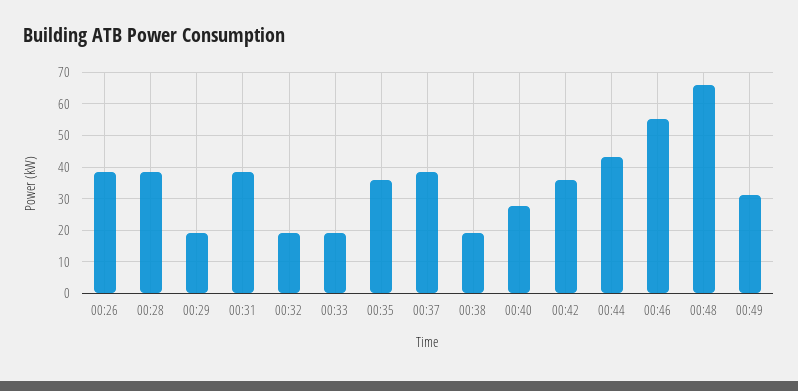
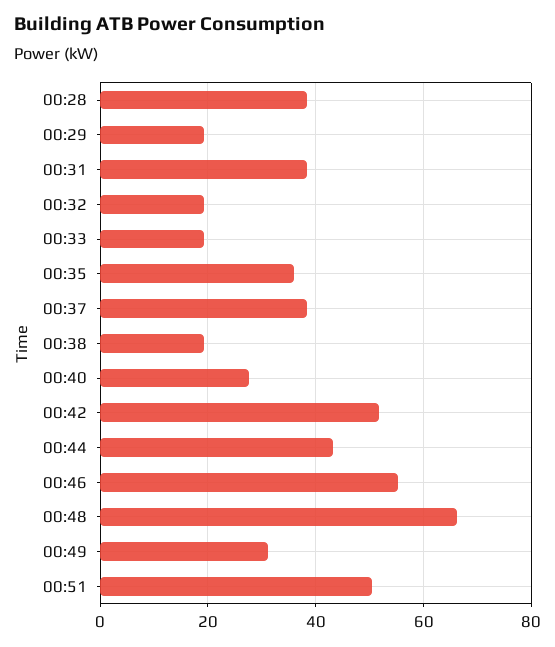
00:26: 38 -> none
00:42: 36 -> 52
00:51: none -> 50

